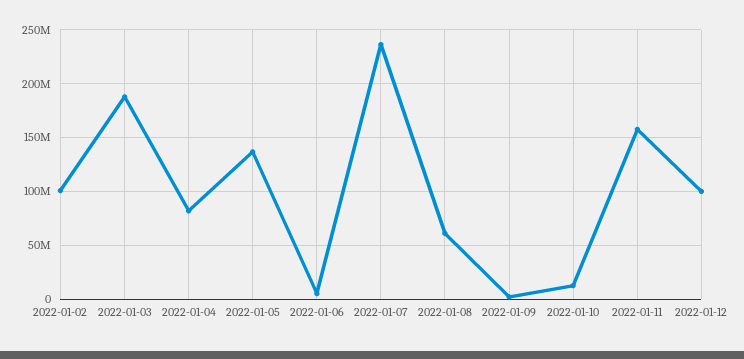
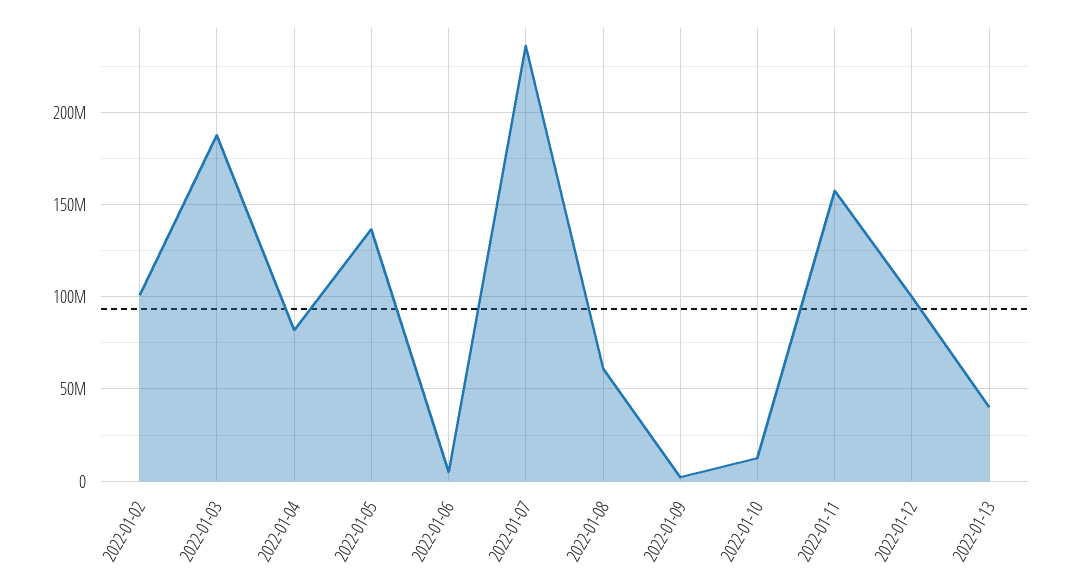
2022-01-13: none -> 40000000

